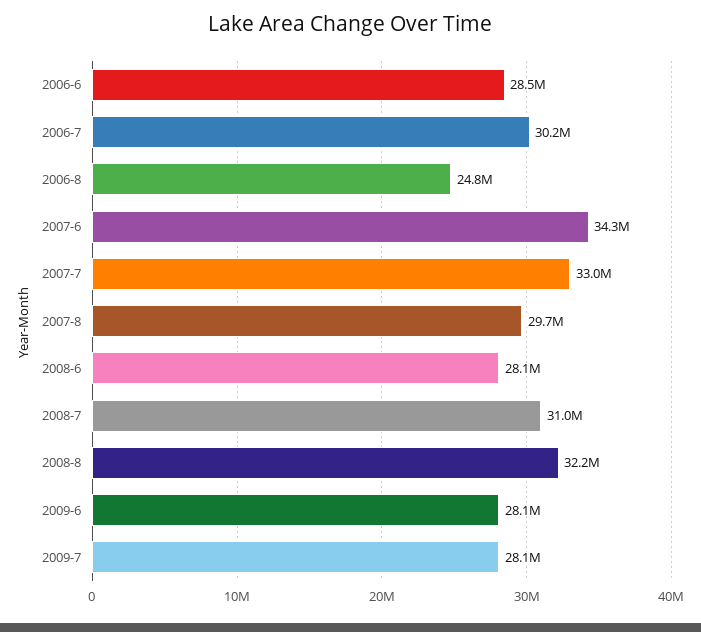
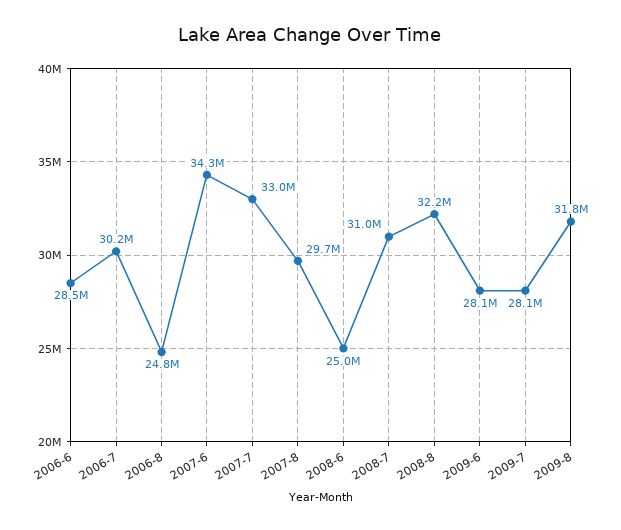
2008-6: 28100000 -> 25000000
2009-8: none -> 31800000

